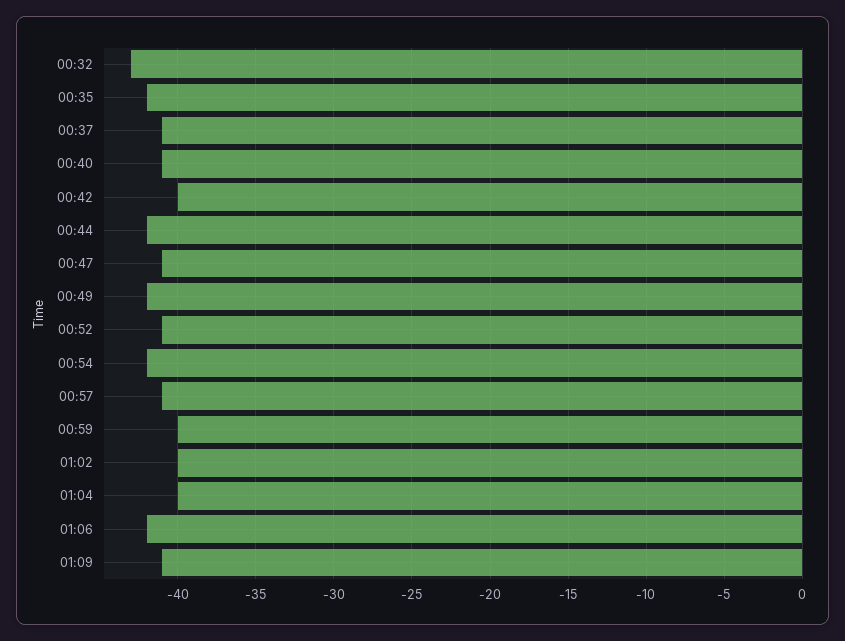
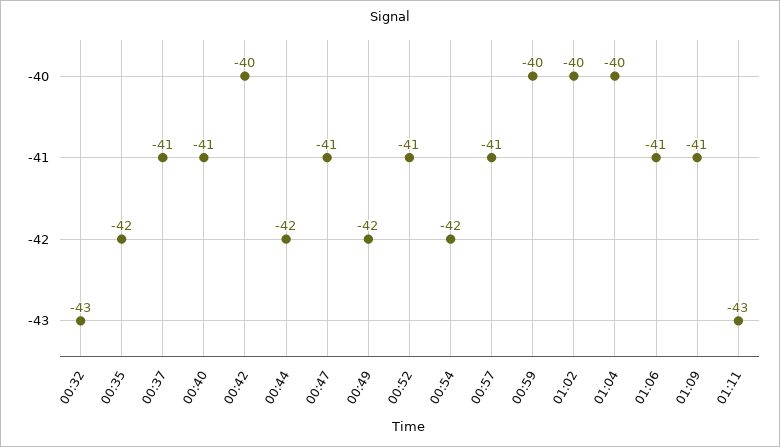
01:06: -42 -> -41
01:11: none -> -43

